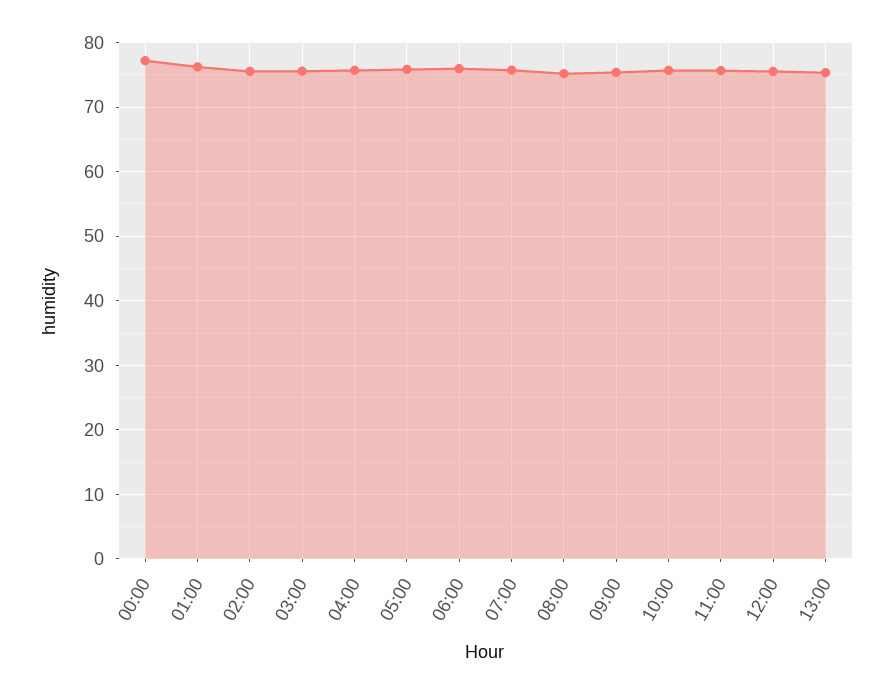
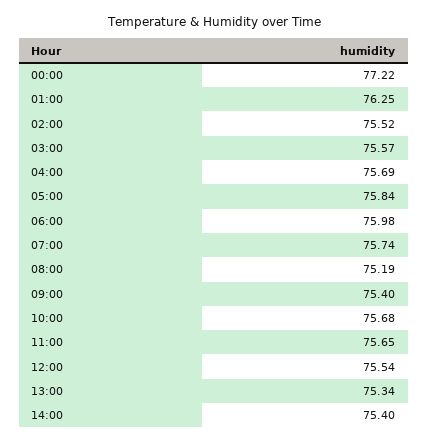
14:00: none -> 75.4

